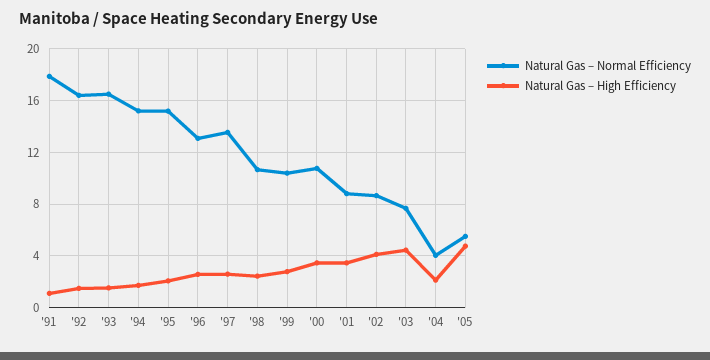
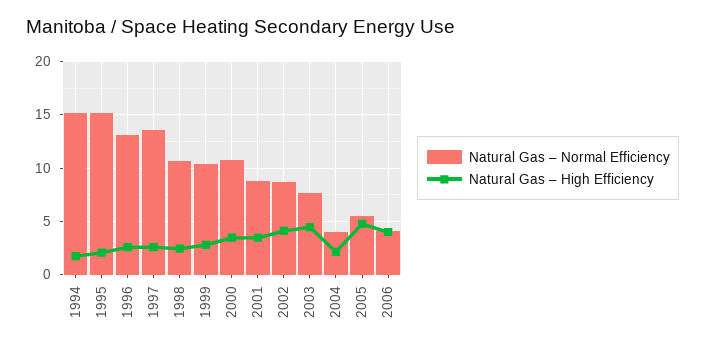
Natural Gas – Normal Efficiency, '91: 18 -> none
Natural Gas – High Efficiency, '91: 1 -> none
Natural Gas – Normal Efficiency, '92: 16.5 -> none
Natural Gas – High Efficiency, '92: 1.5 -> none
Natural Gas – Normal Efficiency, '93: 16.5 -> none
Natural Gas – High Efficiency, '93: 1.5 -> none
Natural Gas – Normal Efficiency, 2006: none -> 4
Natural Gas – High Efficiency, 2006: none -> 4

